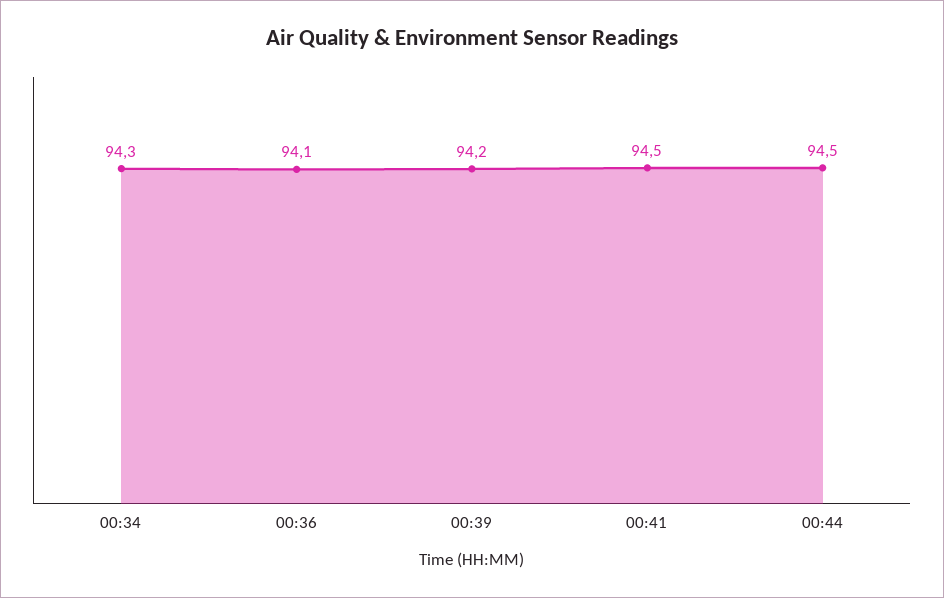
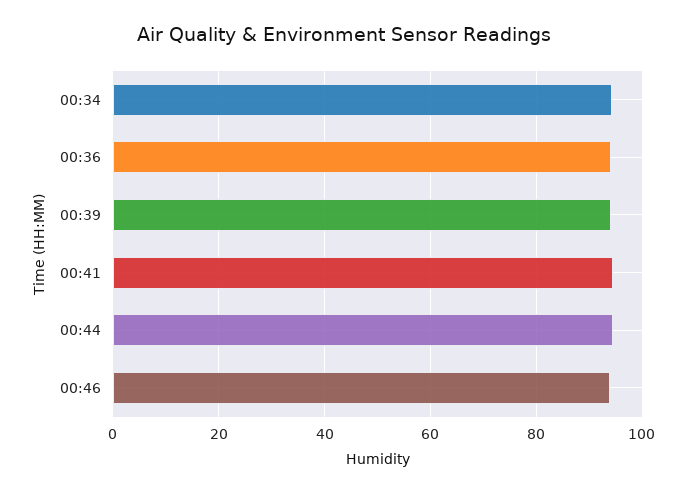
00:46: none -> 94

